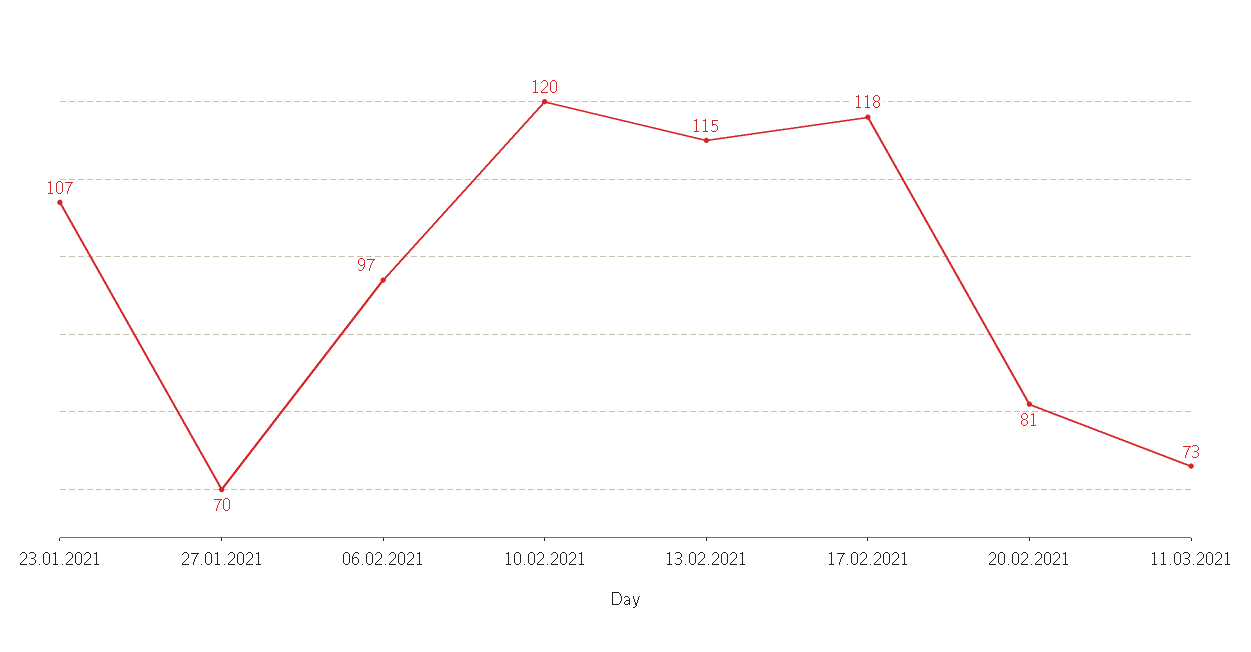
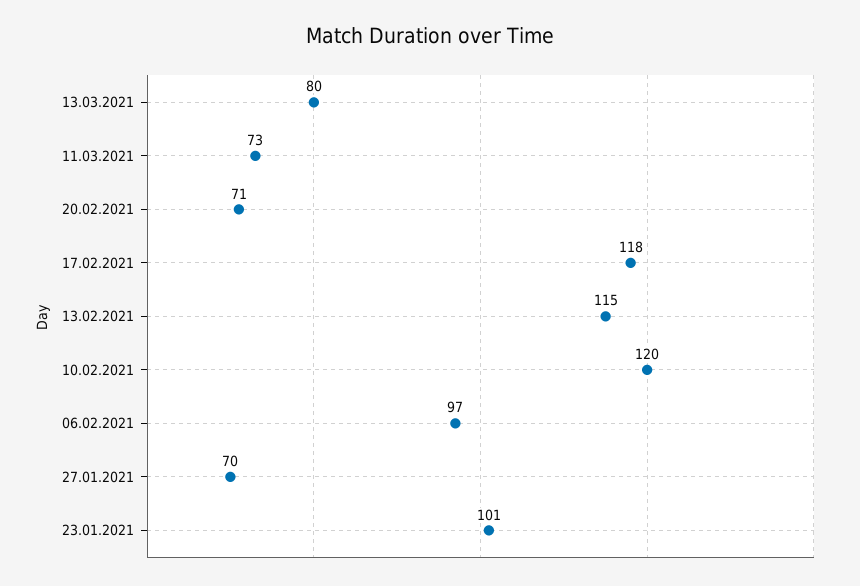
23.01.2021: 107 -> 101
20.02.2021: 81 -> 71
13.03.2021: none -> 80

